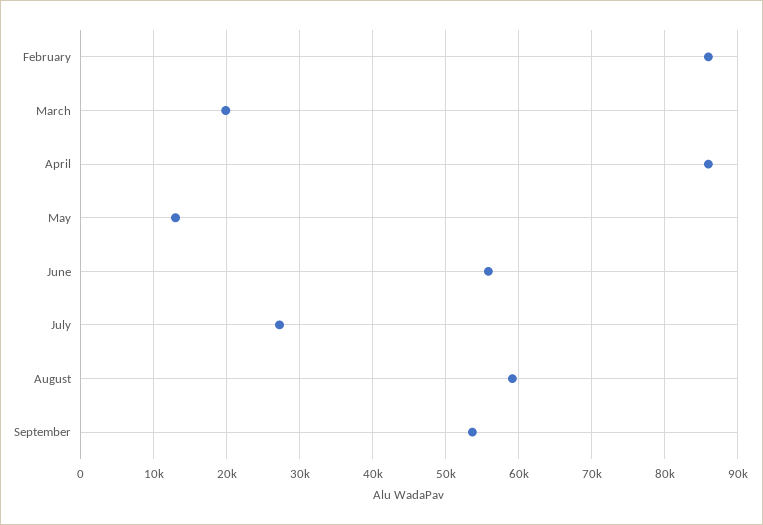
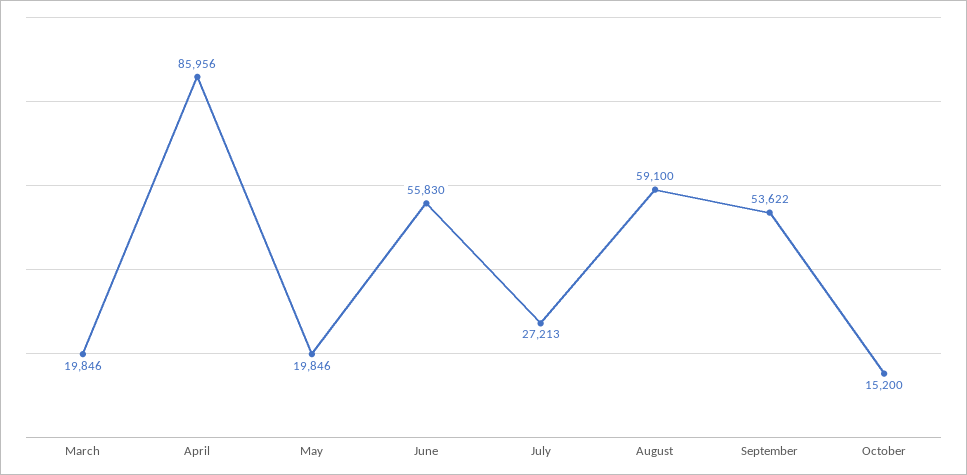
February: 86000 -> none
May: 13000 -> 19846
October: none -> 15200

